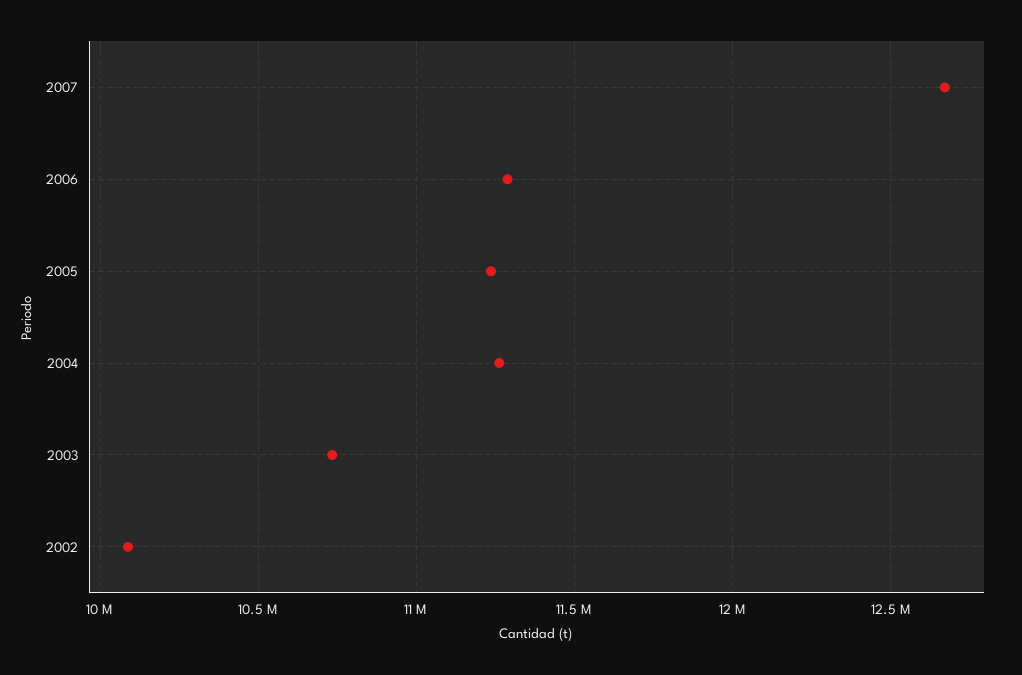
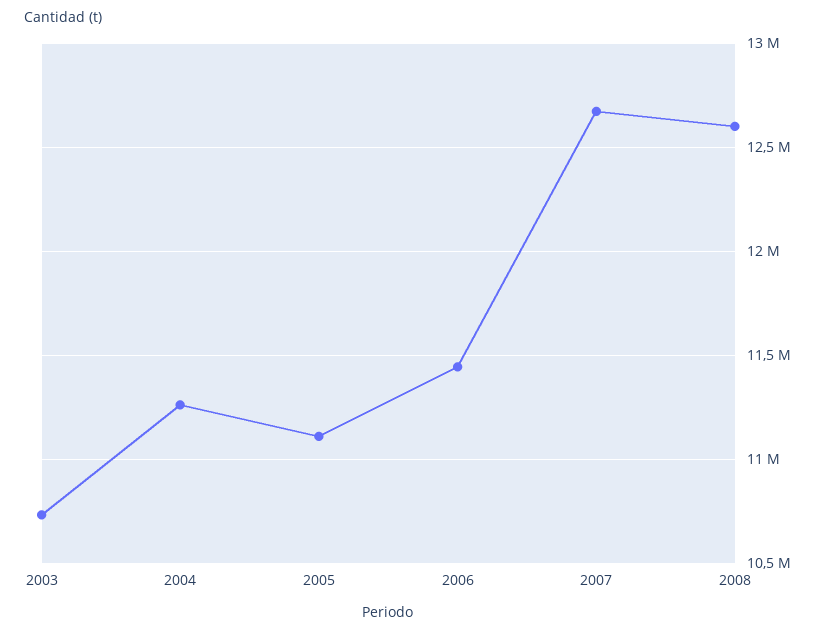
2006: 11300000 -> 11450000
2005: 11250000 -> 11100000
2002: 10100000 -> none
2008: none -> 12600000

